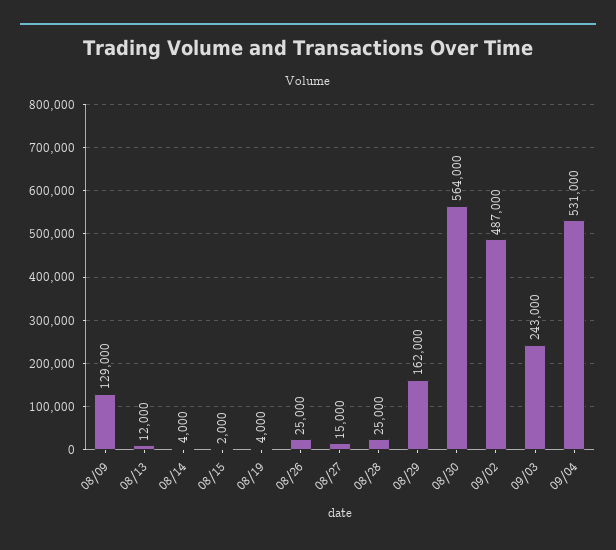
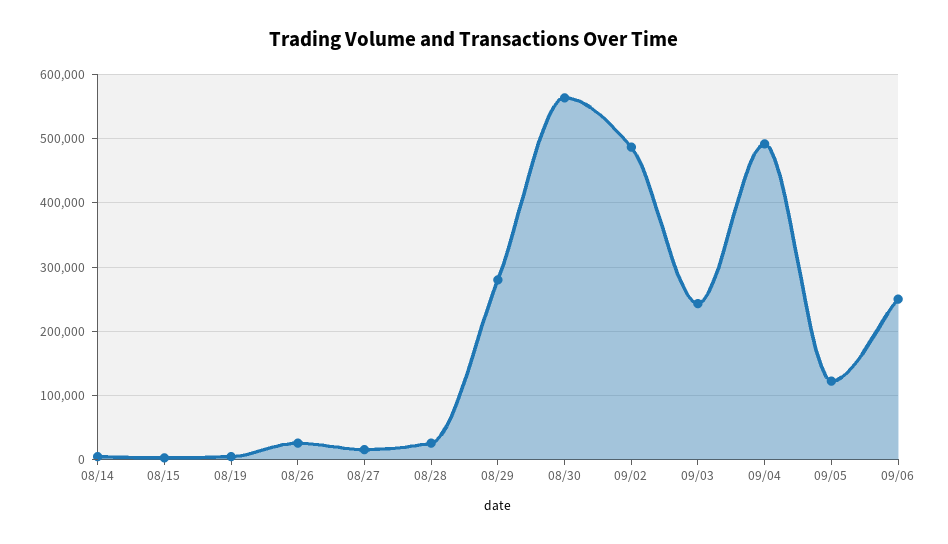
08/09: 129000 -> none
08/13: 12000 -> none
08/29: 162000 -> 280000
09/04: 531000 -> 490000
09/05: none -> 120000
09/06: none -> 250000

